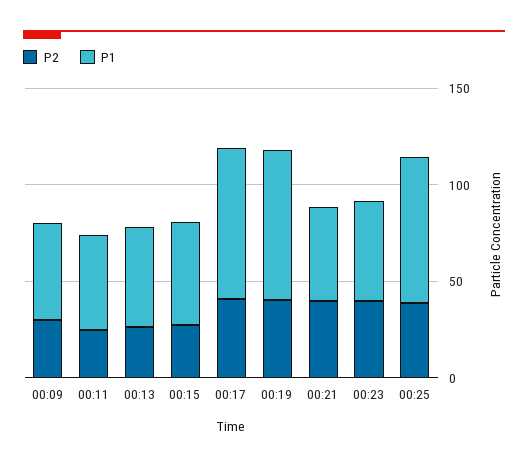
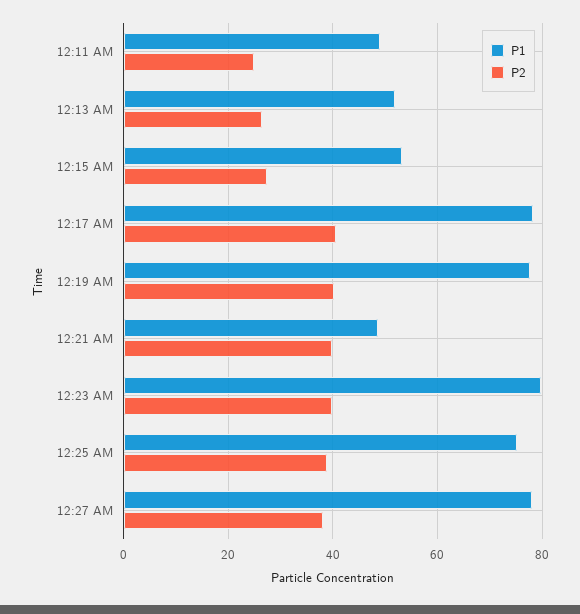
P2, 00:09: 30 -> none
P1, 00:09: 50 -> none
P1, 00:23: 50 -> 80
P1, 12:27 AM: none -> 78
P2, 12:27 AM: none -> 38

